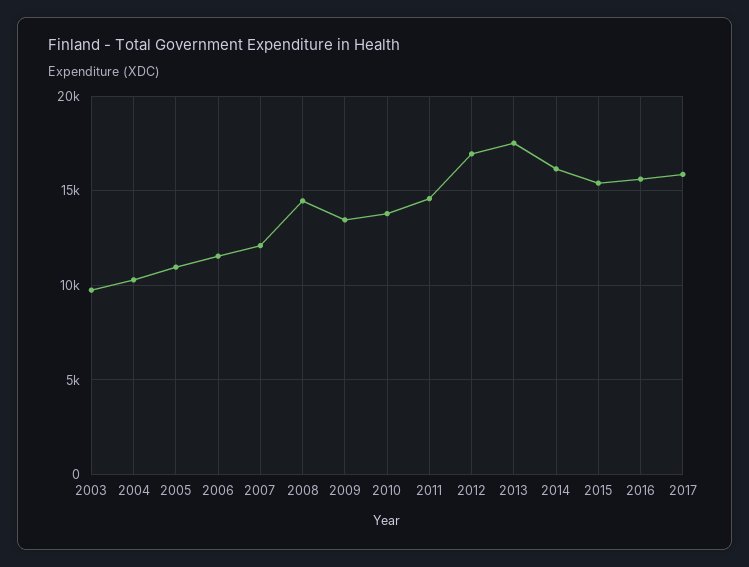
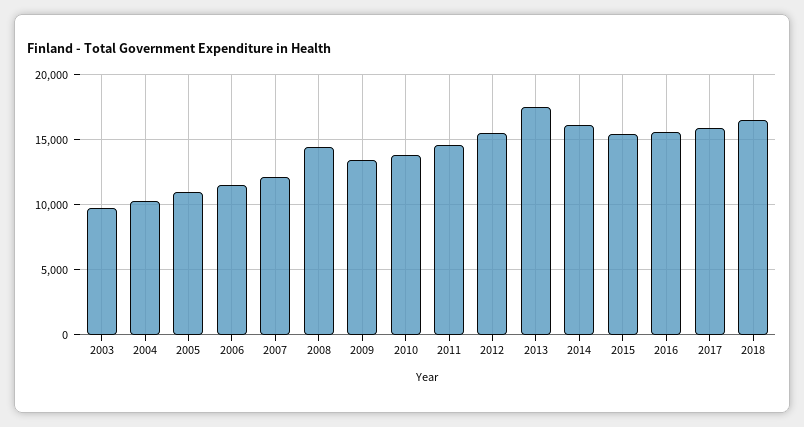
2012: 17000 -> 15500
2018: none -> 16500

